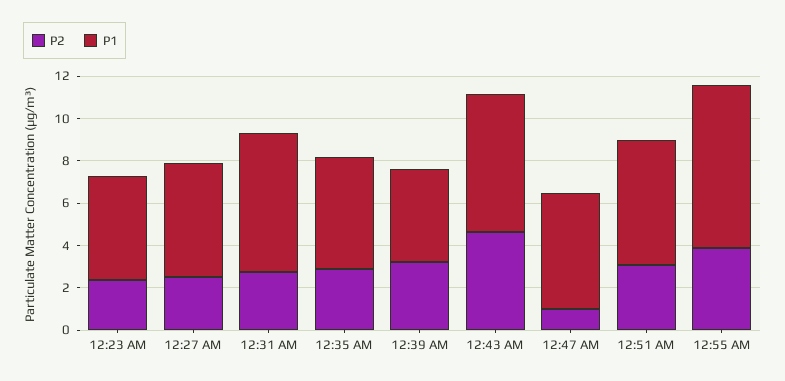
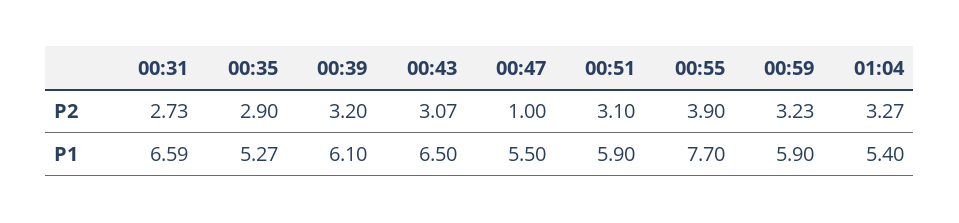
P2, 12:23 AM: 2.5 -> none
P1, 12:23 AM: 5 -> none
P2, 12:27 AM: 2.5 -> none
P1, 12:27 AM: 5.5 -> none
P1, 12:39 AM: 4.5 -> 6.1
P2, 12:43 AM: 4.5 -> 3.07
P2, 00:59: none -> 3.23
P2, 01:04: none -> 3.27
P1, 00:59: none -> 5.9
P1, 01:04: none -> 5.4

